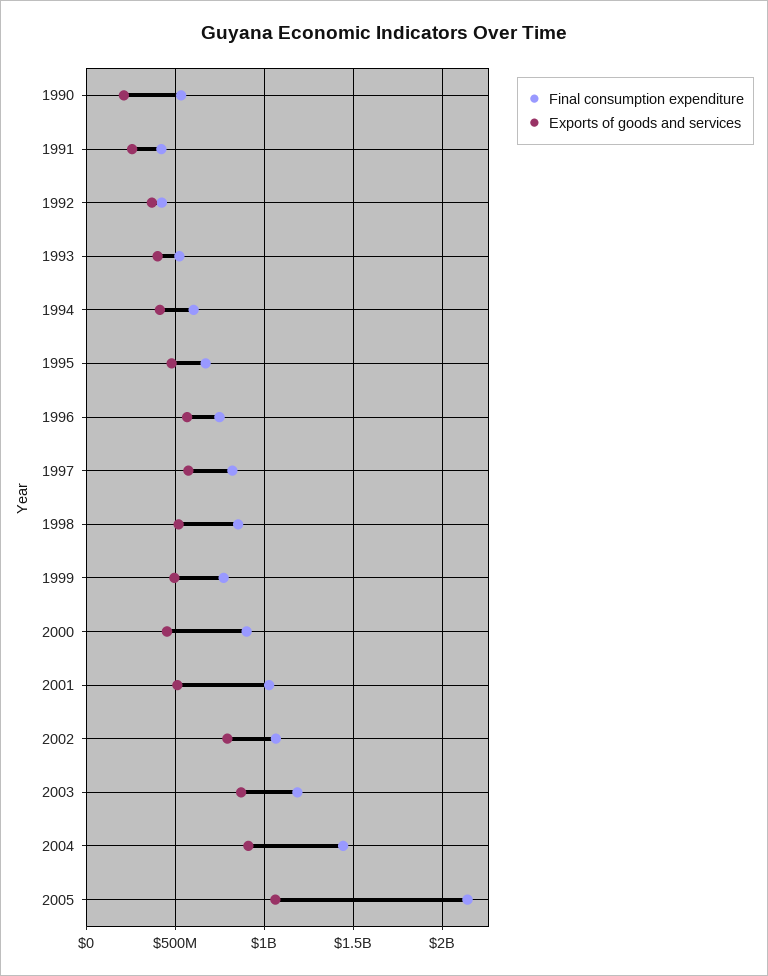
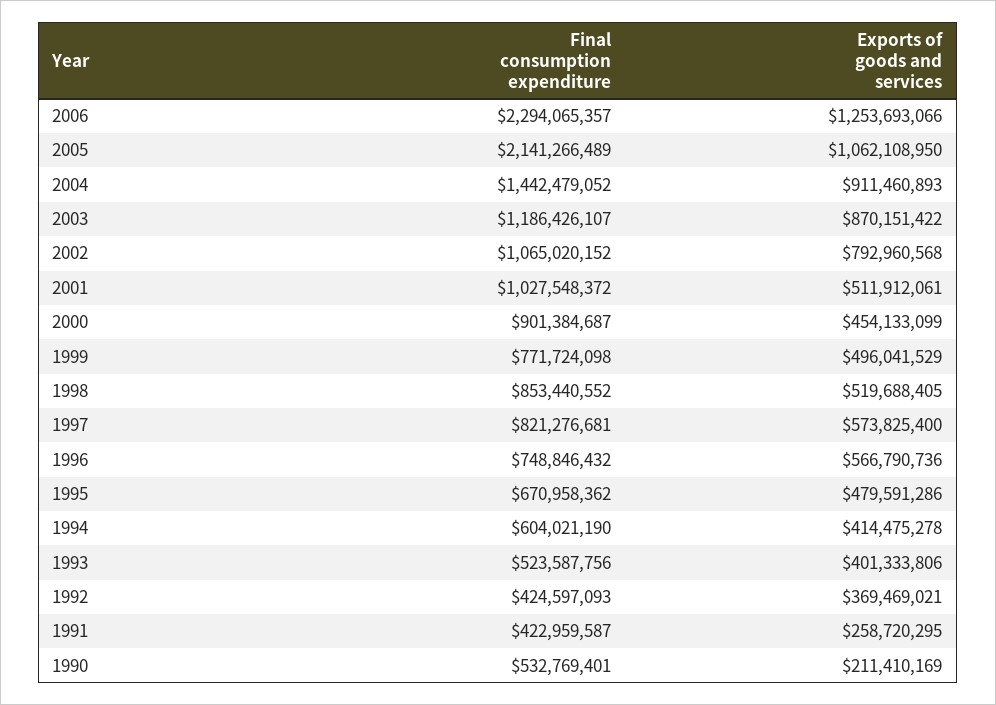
Final consumption expenditure, 2006: none -> 2294065357
Exports of goods and services, 2006: none -> 1253693066

